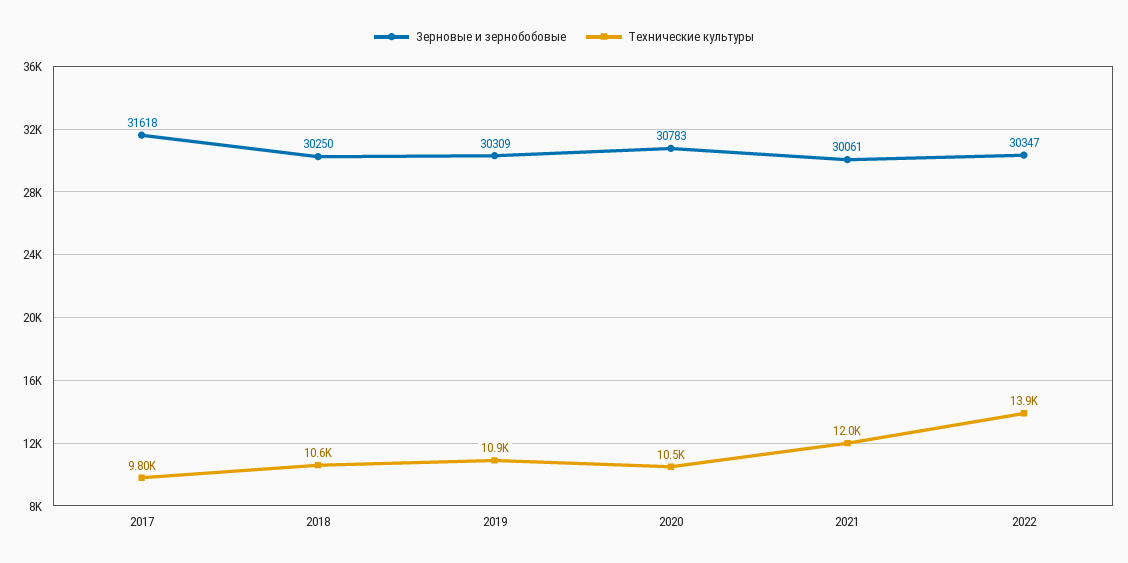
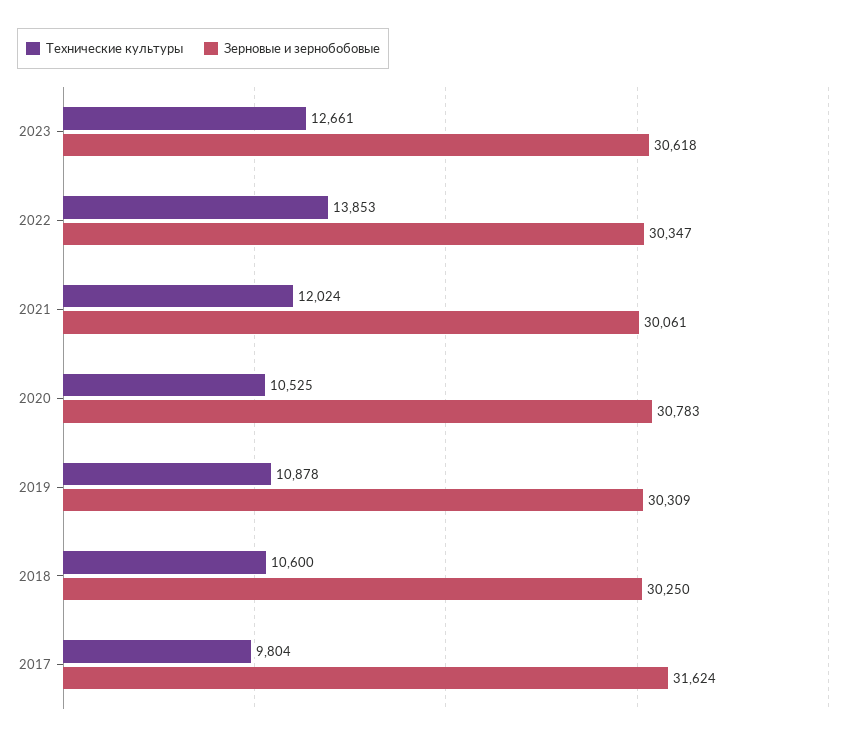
Зерновые и зернобобовые, 2017: 31618 -> 31624
Технические культуры, 2023: none -> 12661
Зерновые и зернобобовые, 2023: none -> 30618

